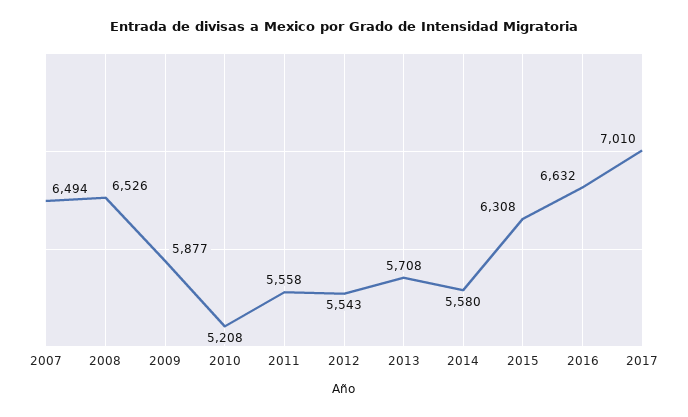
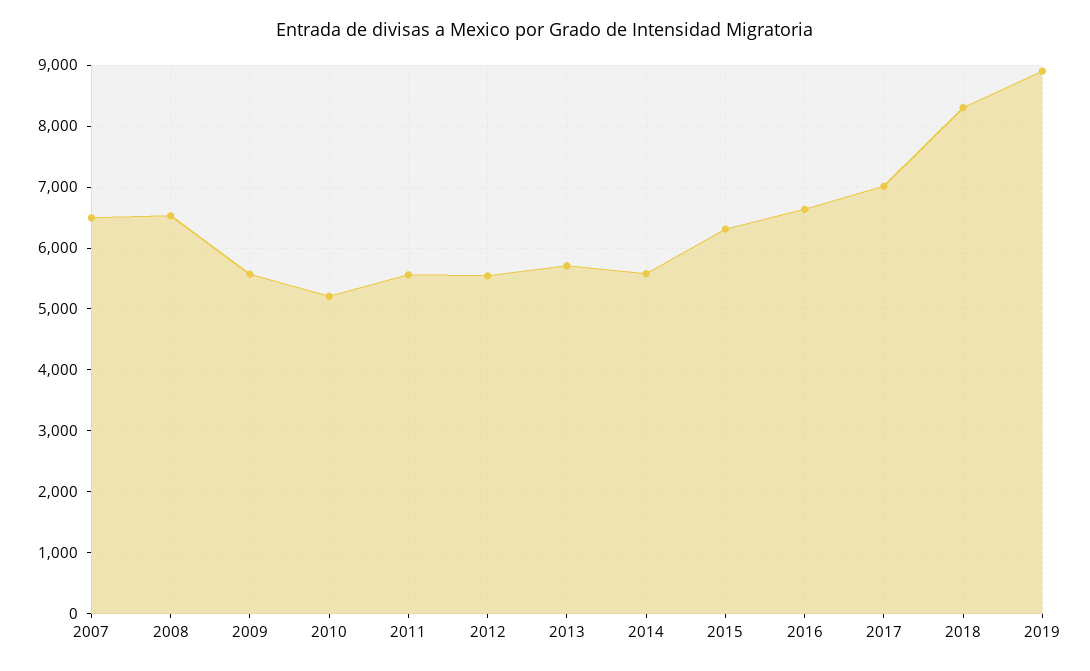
2009: 5877 -> 5600
2018: none -> 8300
2019: none -> 8900

